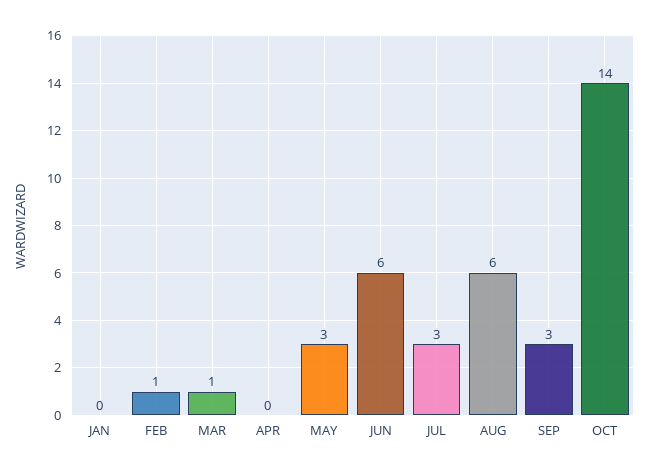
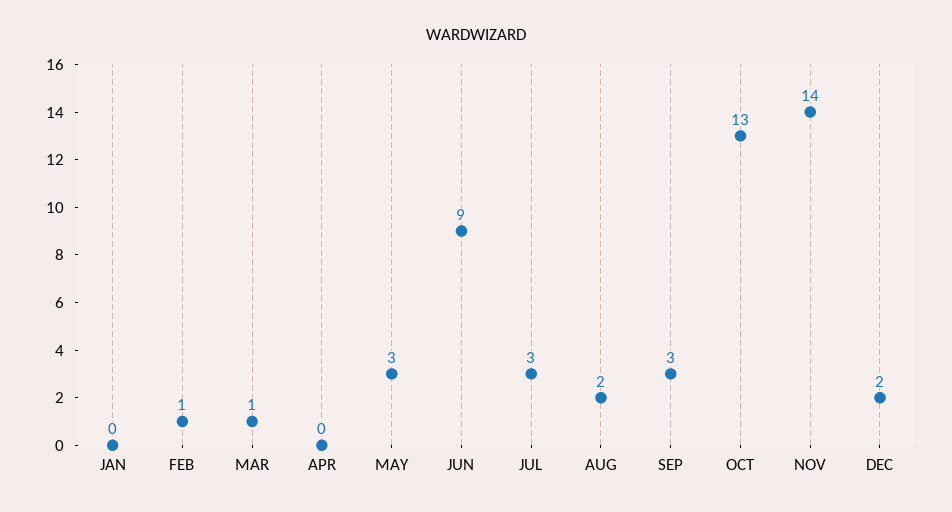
JUN: 6 -> 9
AUG: 6 -> 2
OCT: 14 -> 13
NOV: none -> 14
DEC: none -> 2

